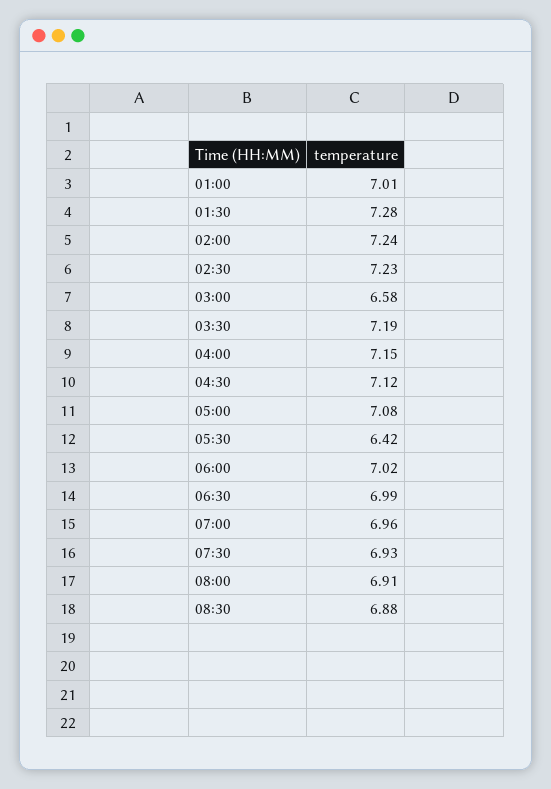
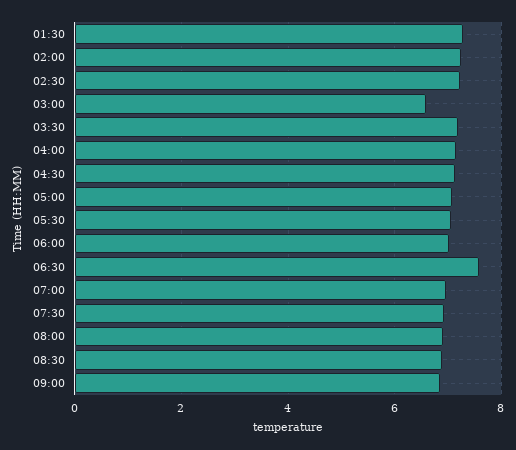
01:00: 7.01 -> none
05:30: 6.42 -> 7
06:30: 6.99 -> 7.6
09:00: none -> 6.8

